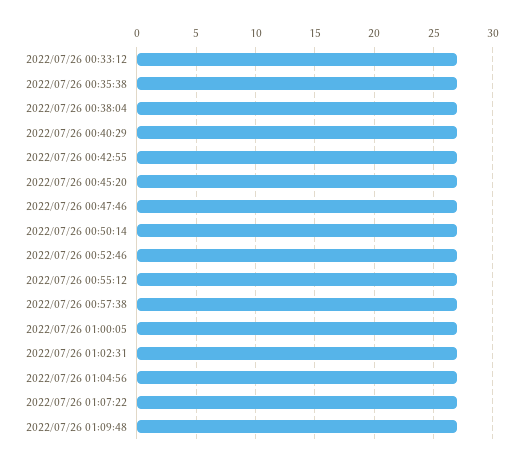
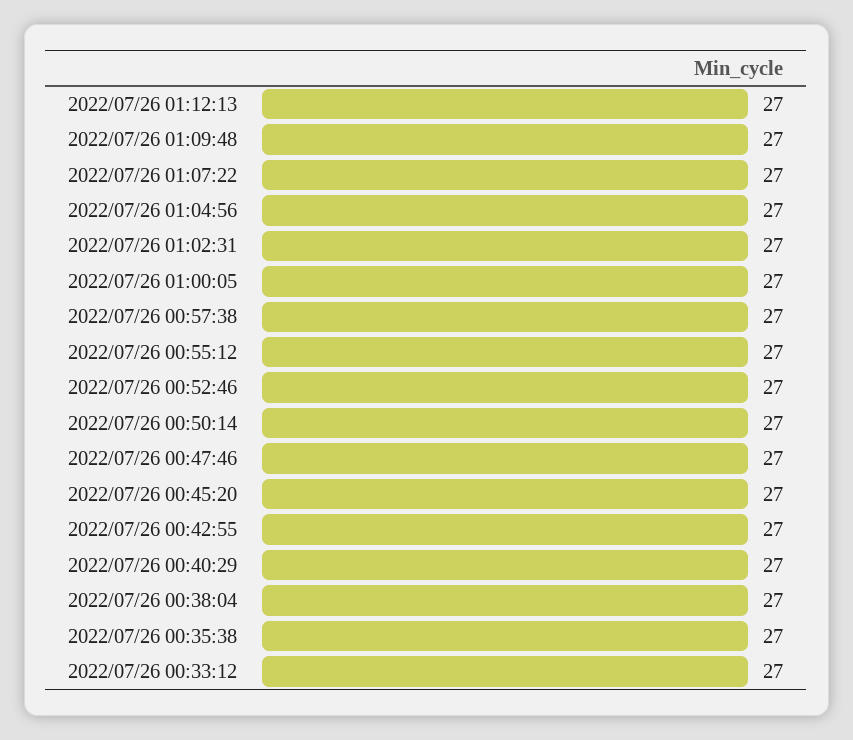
2022/07/26 01:12:13: none -> 27

